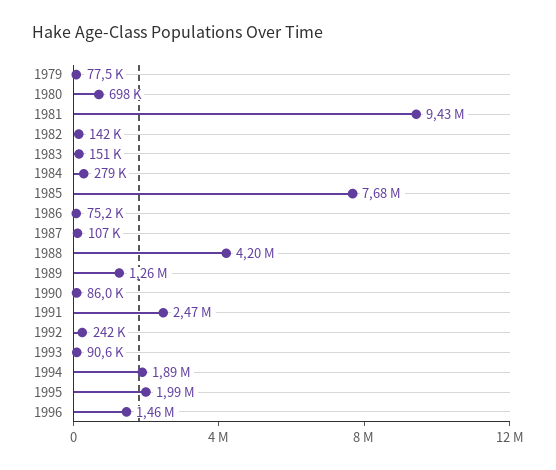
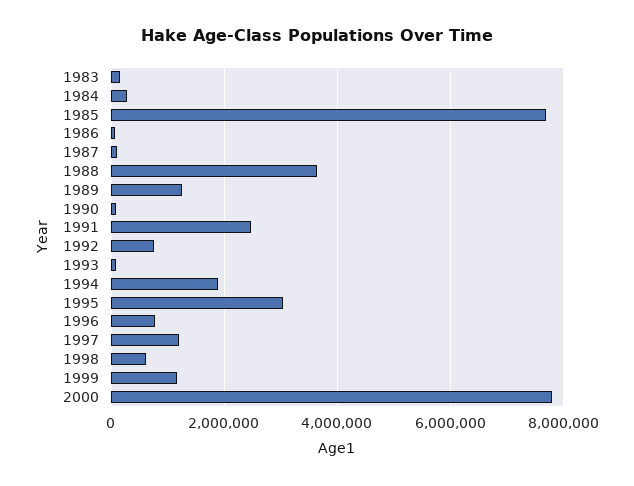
1979: 77500 -> none
1980: 698000 -> none
1981: 9430000 -> none
1982: 142000 -> none
1988: 4200000 -> 3600000
1992: 242000 -> 800000
1995: 1990000 -> 3000000
1996: 1460000 -> 800000
1997: none -> 1200000
1998: none -> 600000
1999: none -> 1200000
2000: none -> 7800000

